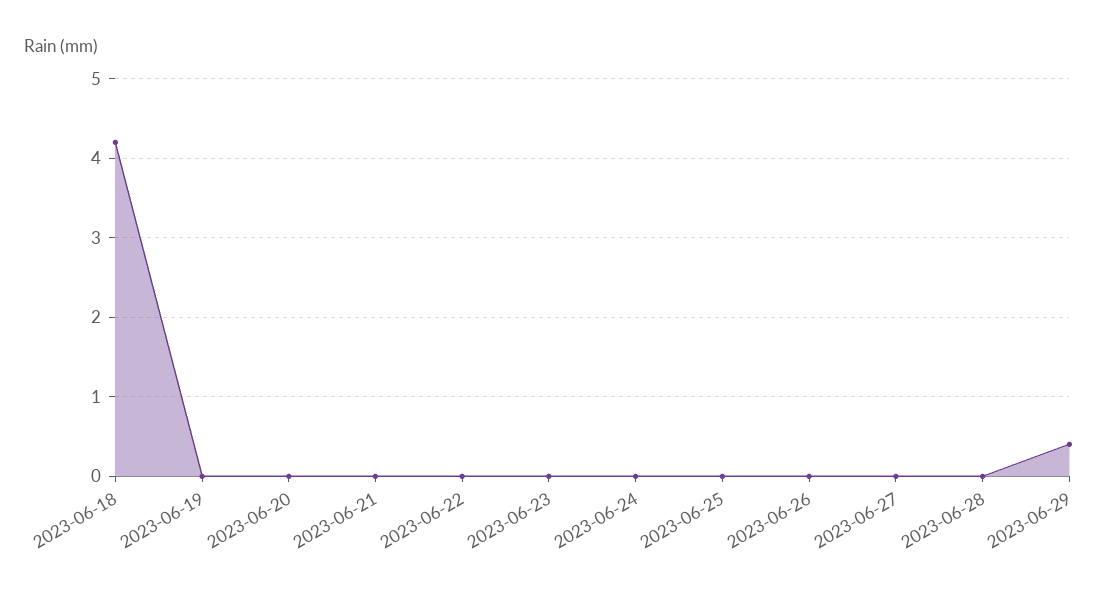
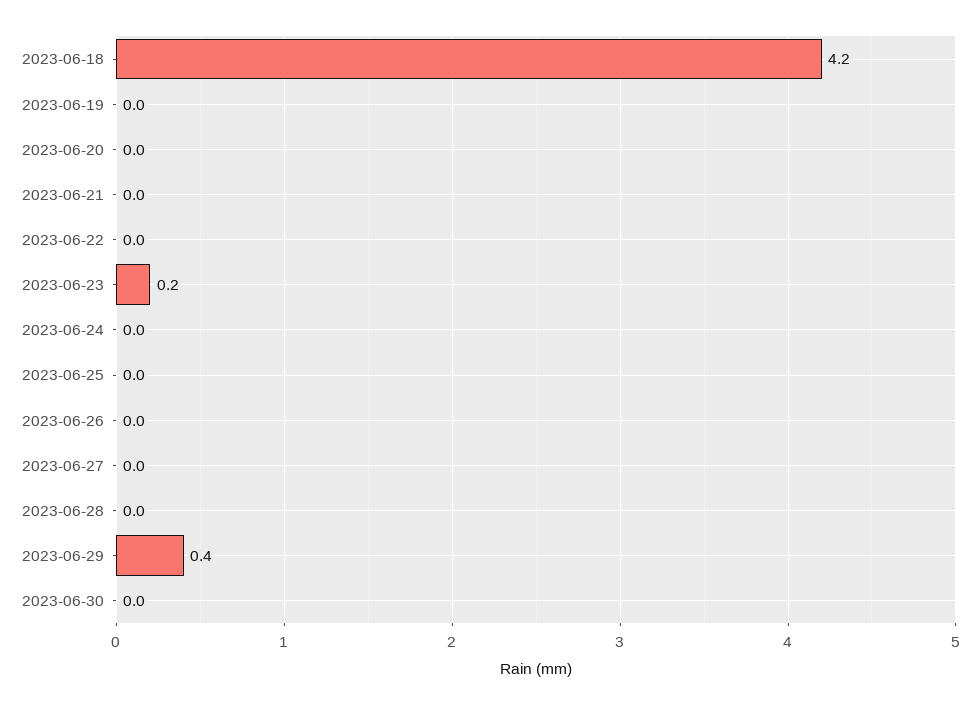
2023-06-23: 0 -> 0.2
2023-06-30: none -> 0

